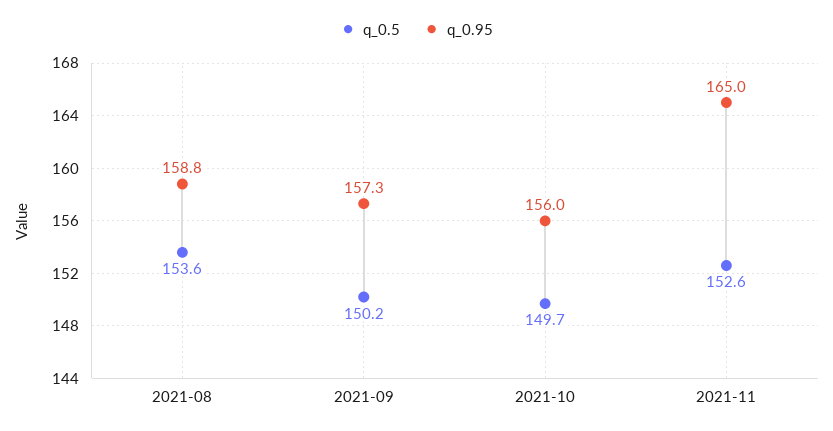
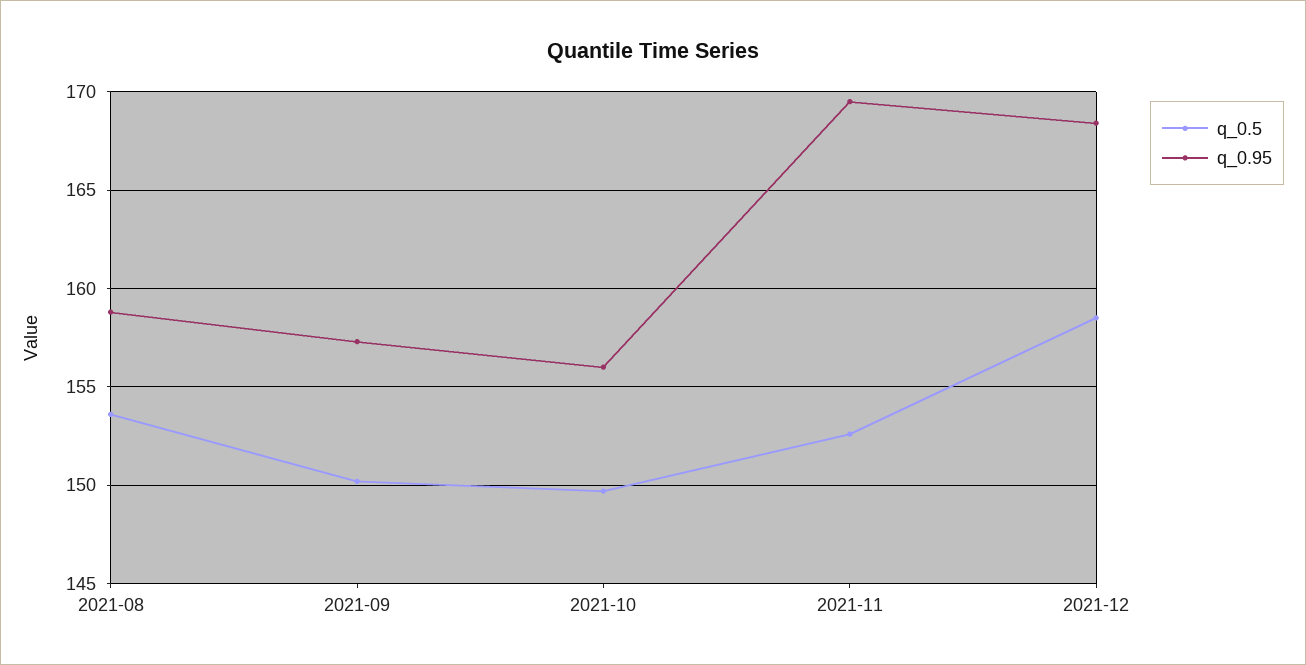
q_0.95, 2021-11: 165 -> 169.5
q_0.5, 2021-12: none -> 158.5
q_0.95, 2021-12: none -> 168.5

